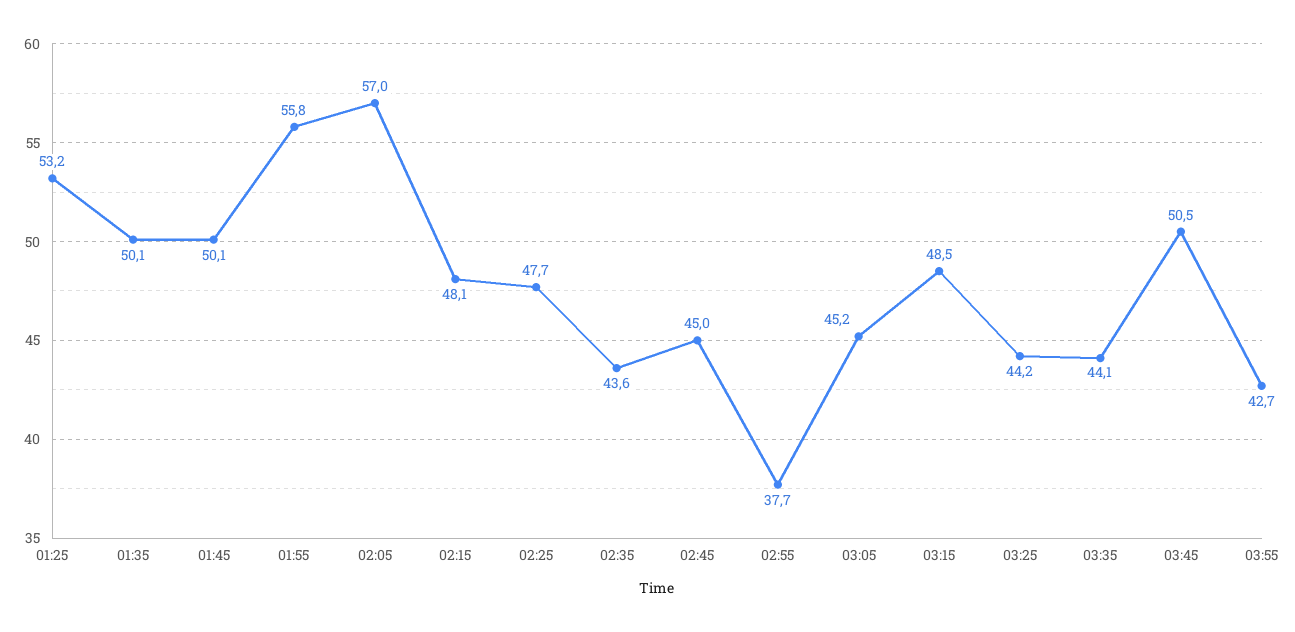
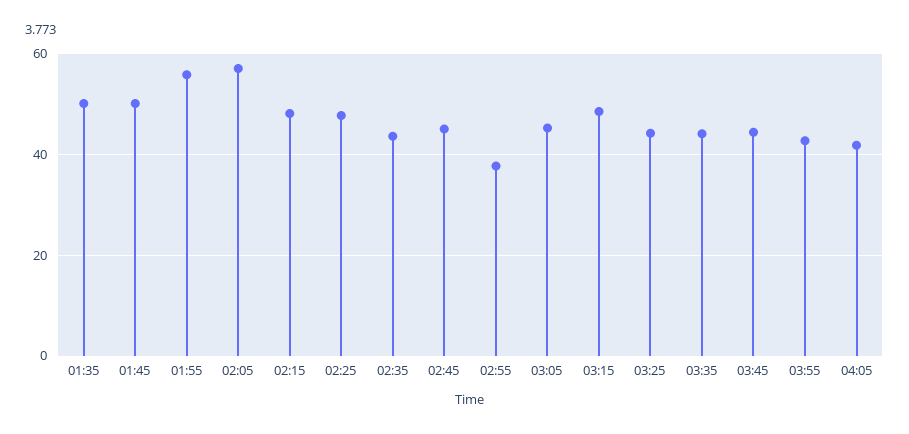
01:25: 53.2 -> none
03:45: 50.5 -> 44
04:05: none -> 42

